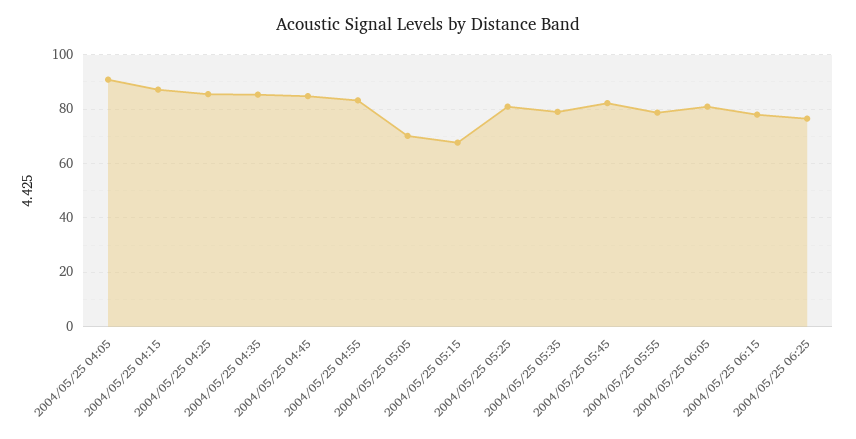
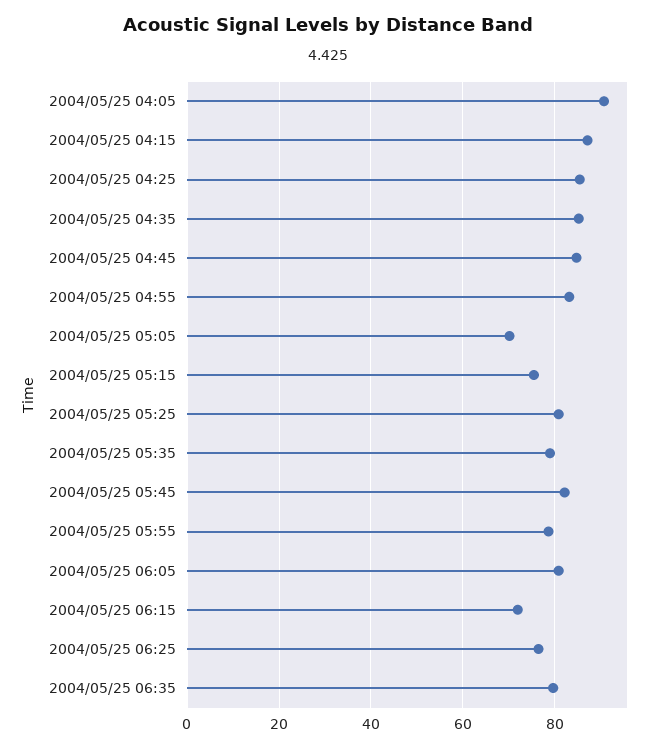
2004/05/25 05:15: 67.5 -> 76
2004/05/25 06:15: 77.5 -> 72
2004/05/25 06:35: none -> 80

